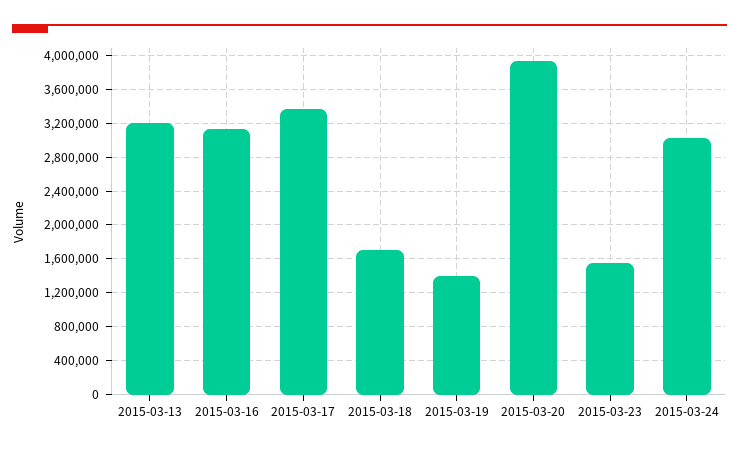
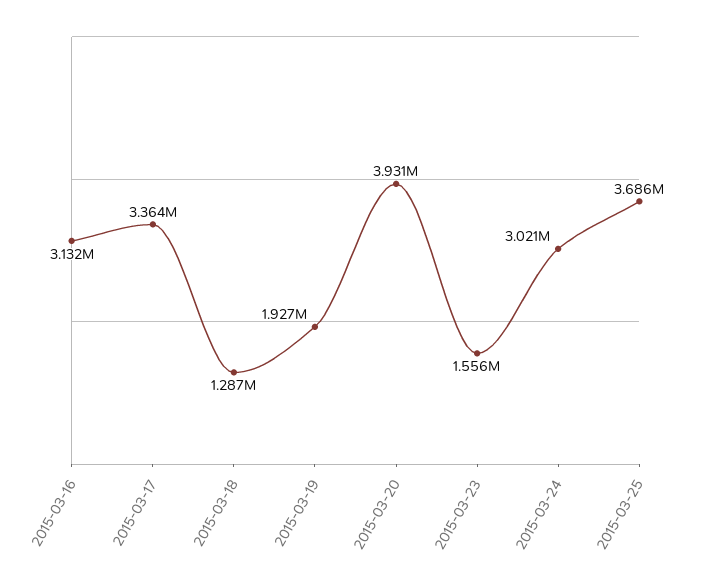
2015-03-13: 3200000 -> none
2015-03-18: 1700000 -> 1287000
2015-03-19: 1400000 -> 1927000
2015-03-25: none -> 3686000

